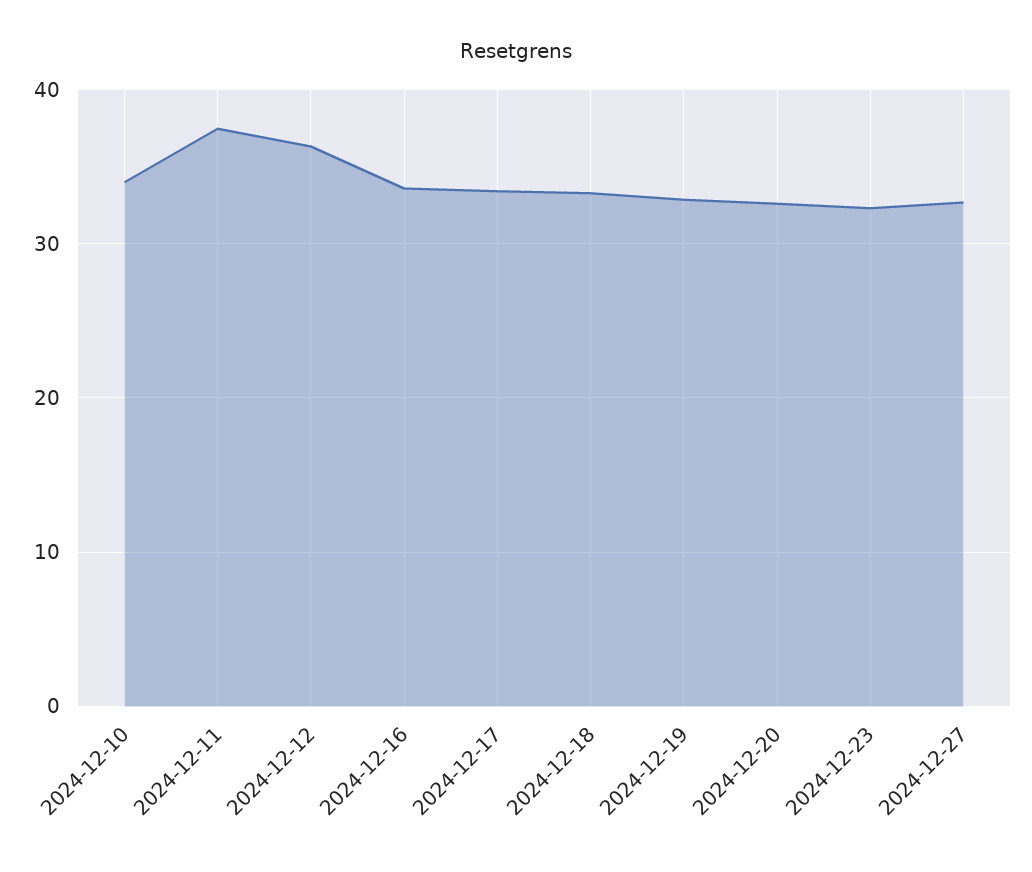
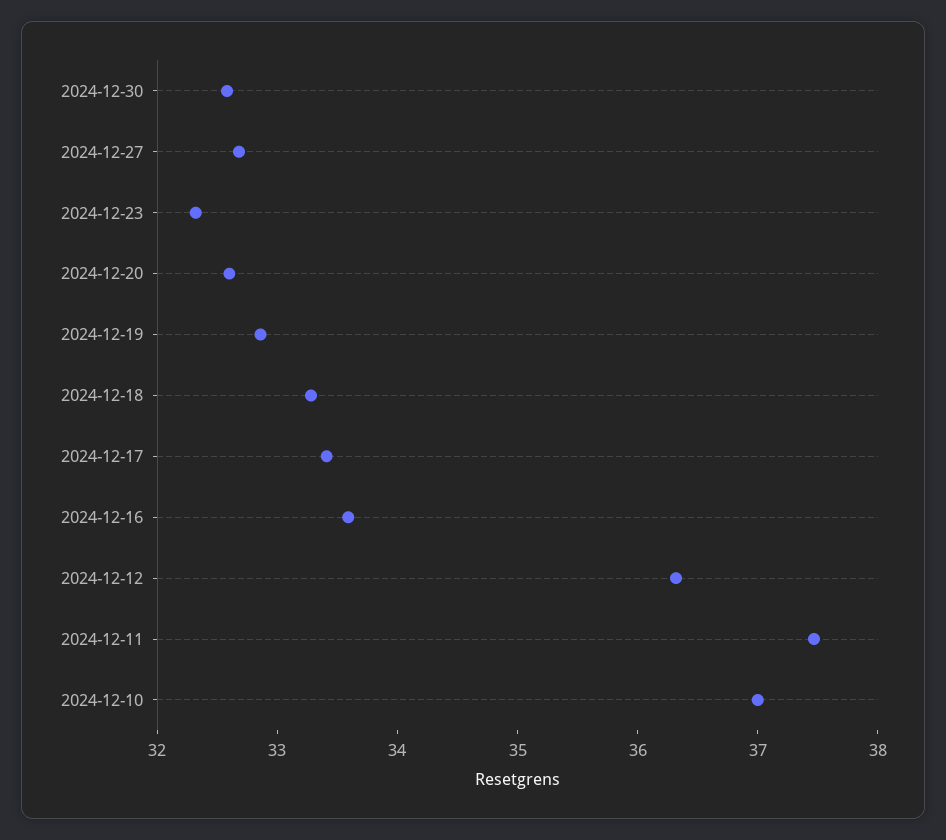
2024-12-10: 34 -> 37
2024-12-30: none -> 32.6

